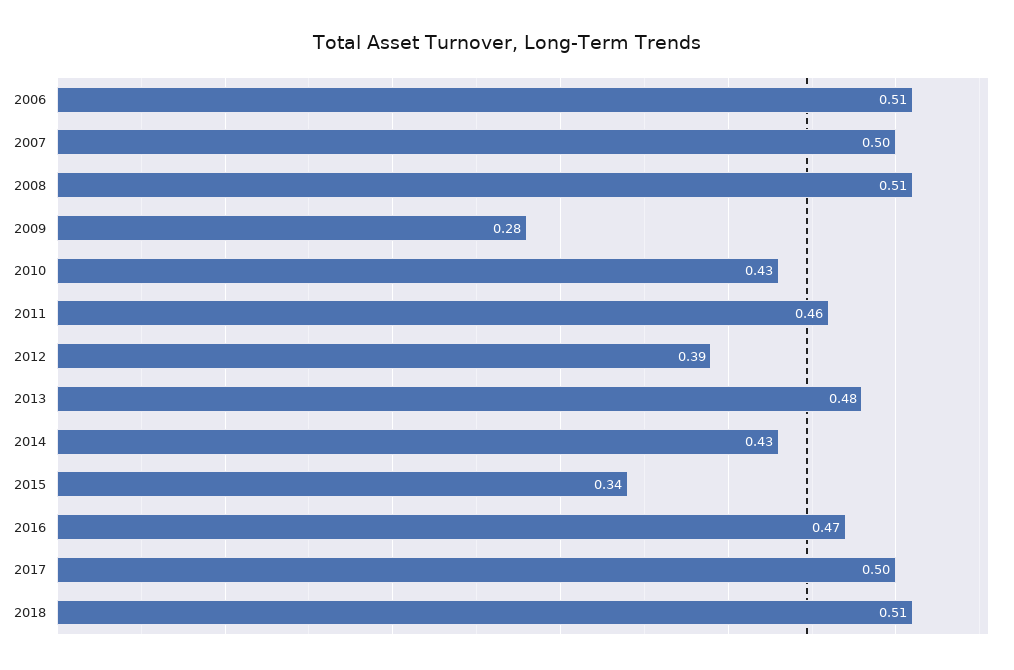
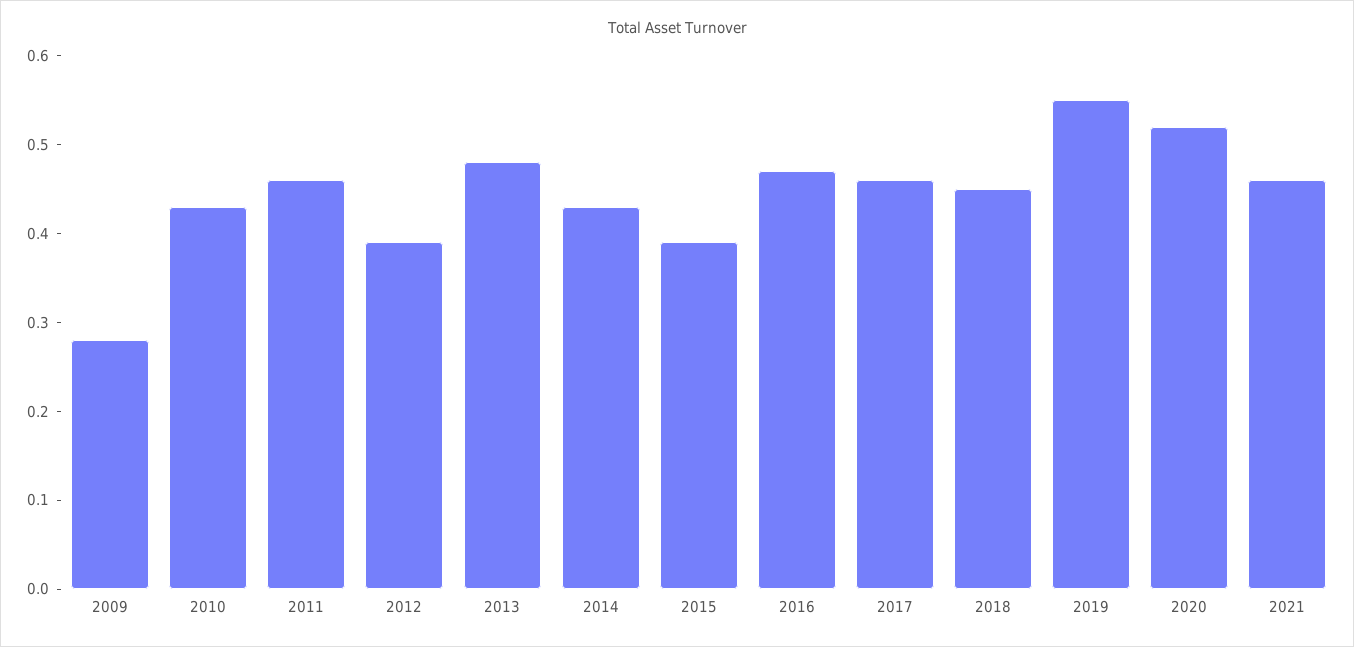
2006: 0.51 -> none
2007: 0.5 -> none
2008: 0.51 -> none
2015: 0.34 -> 0.39
2017: 0.5 -> 0.46
2018: 0.51 -> 0.45
2019: none -> 0.55
2020: none -> 0.52
2021: none -> 0.46

